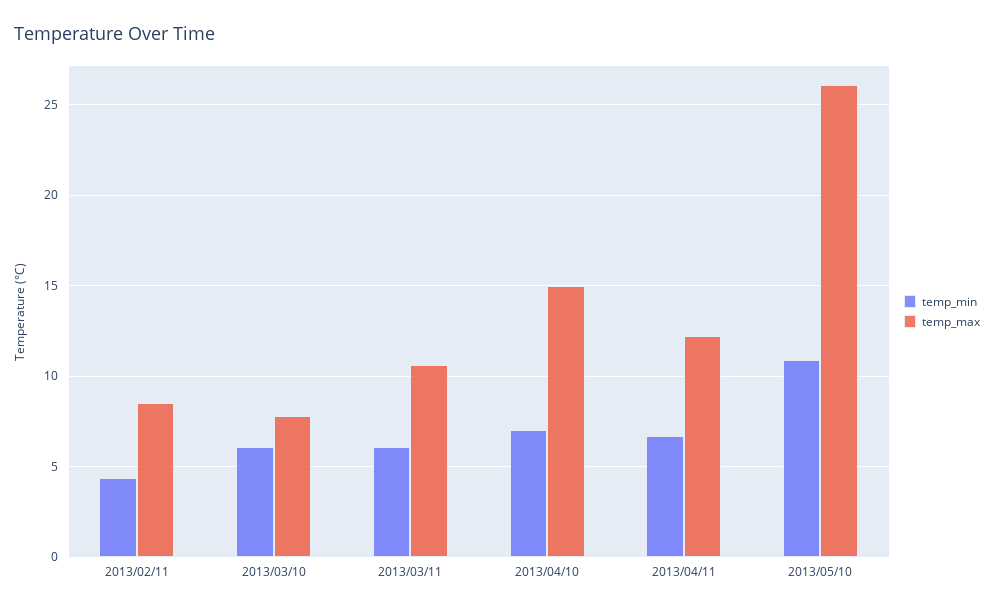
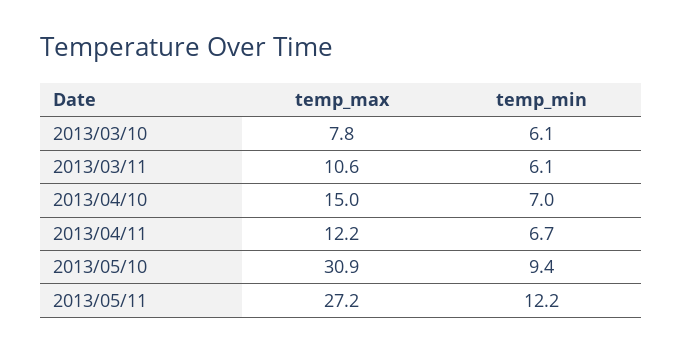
temp_min, 2013/02/11: 4.5 -> none
temp_max, 2013/02/11: 8.5 -> none
temp_min, 2013/05/10: 11 -> 9.4
temp_max, 2013/05/10: 26 -> 30.9
temp_max, 2013/05/11: none -> 27.2
temp_min, 2013/05/11: none -> 12.2

